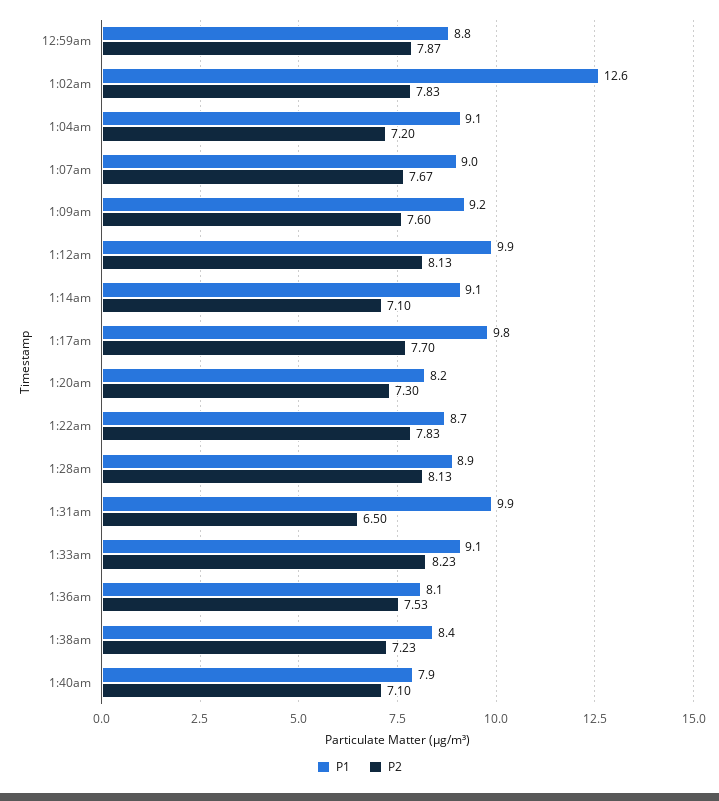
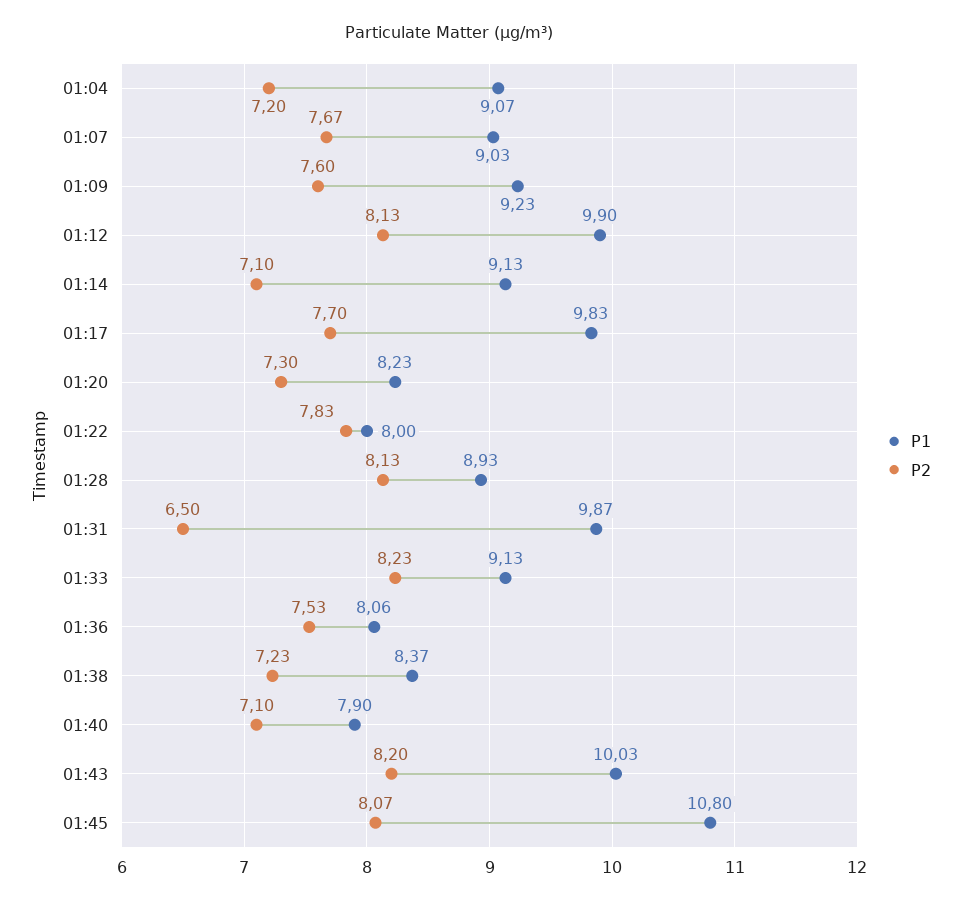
P1, 12:59am: 8.8 -> none
P2, 12:59am: 7.87 -> none
P1, 1:02am: 12.6 -> none
P2, 1:02am: 7.83 -> none
P1, 1:22am: 8.7 -> 8
P1, 01:43: none -> 10.03
P2, 01:43: none -> 8.2
P1, 01:45: none -> 10.8
P2, 01:45: none -> 8.07

